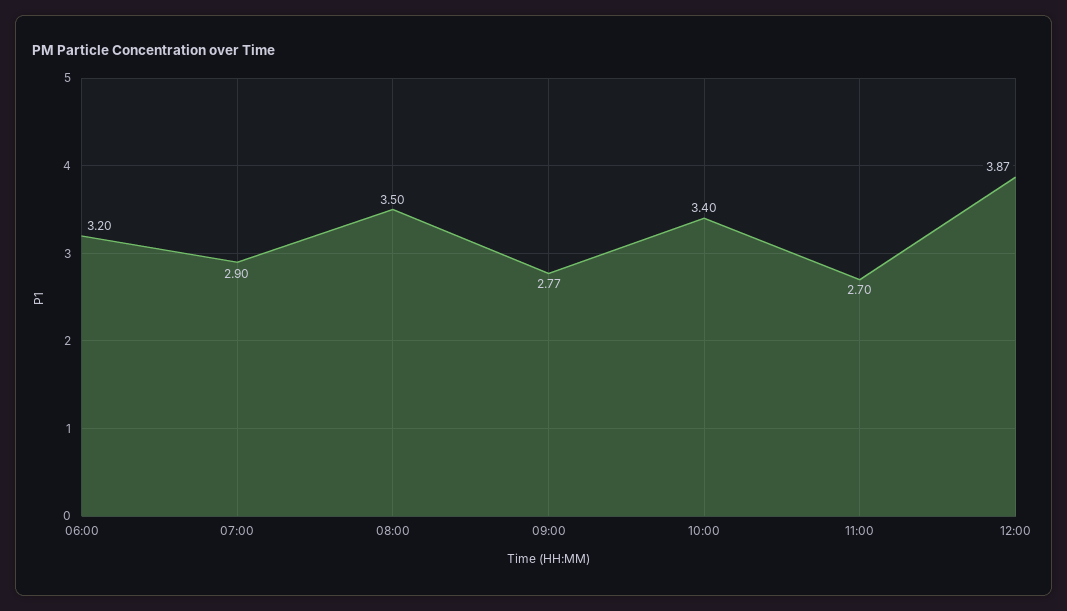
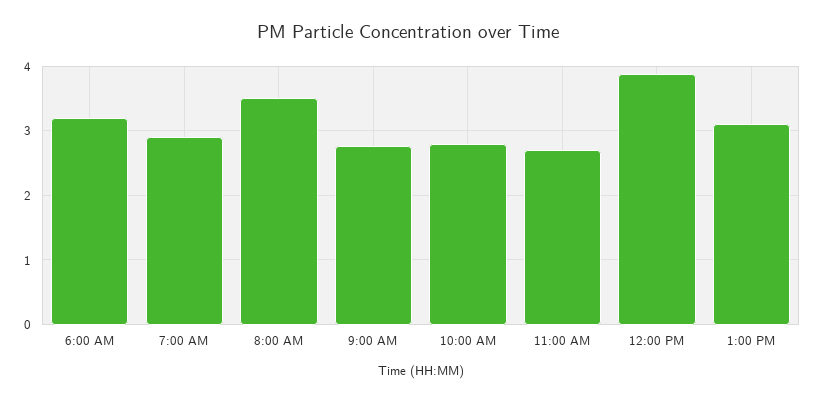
10:00: 3.4 -> 2.8
1:00 PM: none -> 3.1

